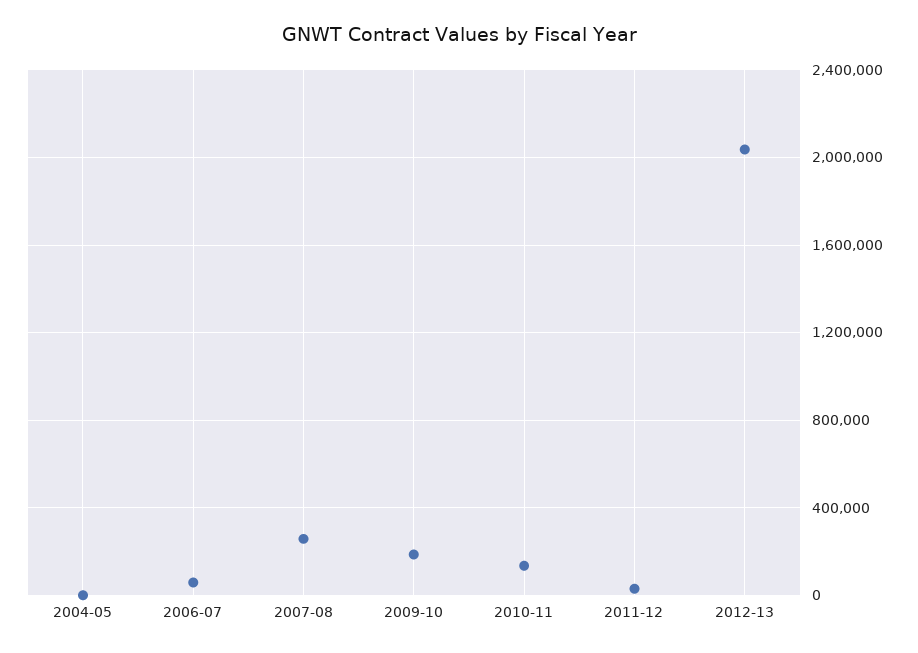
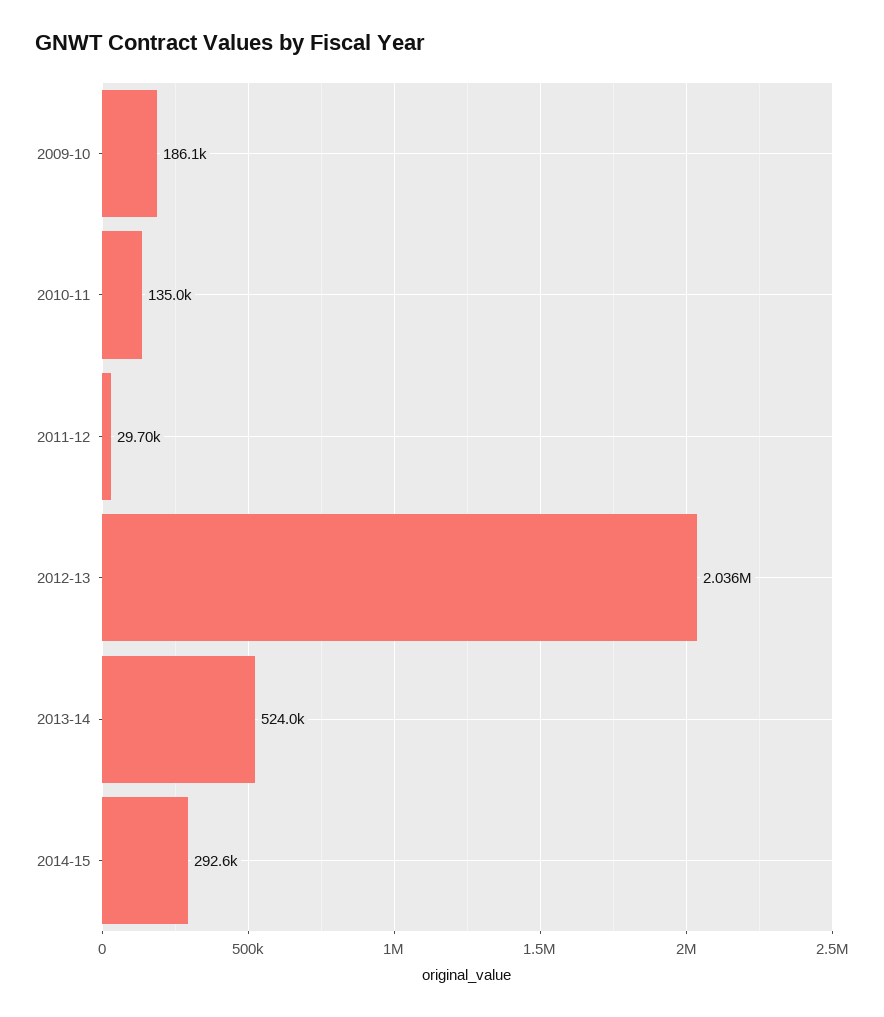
2004-05: 0 -> none
2006-07: 50000 -> none
2007-08: 250000 -> none
2013-14: none -> 524000
2014-15: none -> 292600

